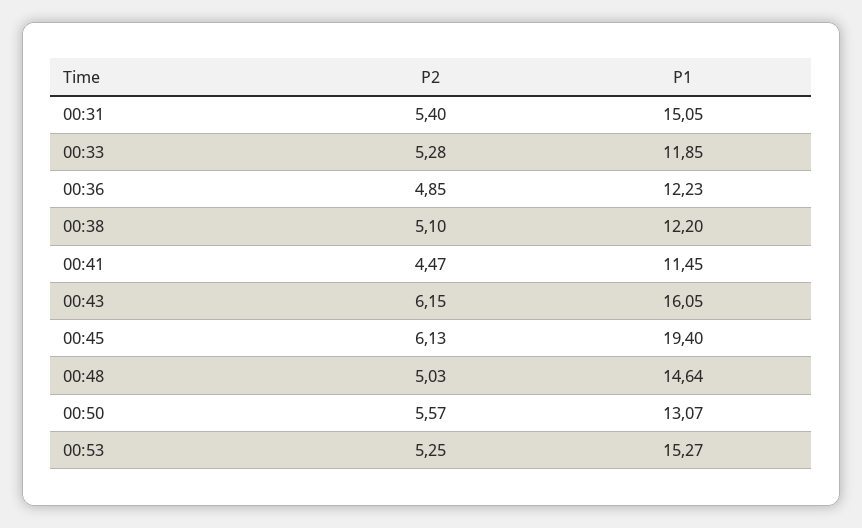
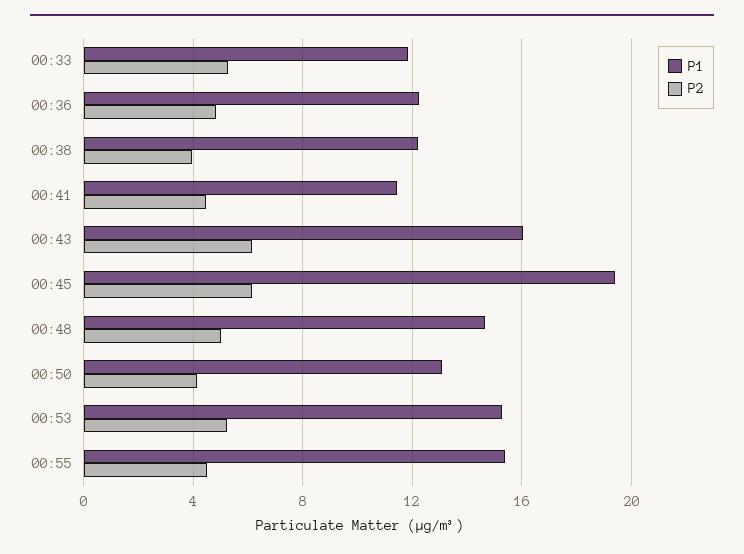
P2, 00:31: 5.4 -> none
P1, 00:31: 15.05 -> none
P2, 00:38: 5.1 -> 4
P2, 00:50: 5.57 -> 4
P1, 00:55: none -> 15.5
P2, 00:55: none -> 4.5

